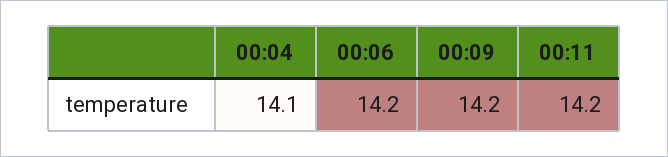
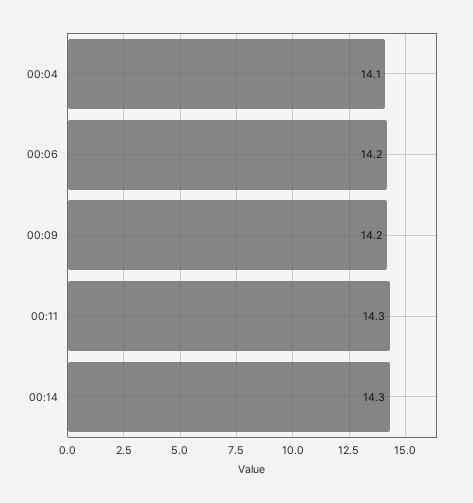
00:11: 14.2 -> 14.3
00:14: none -> 14.3

